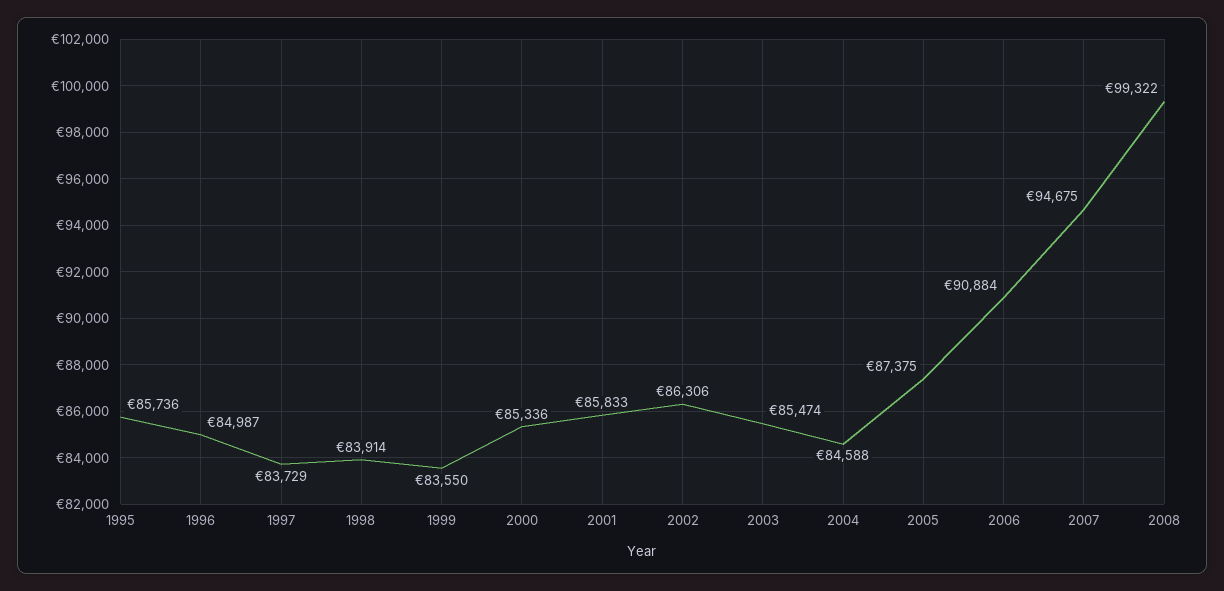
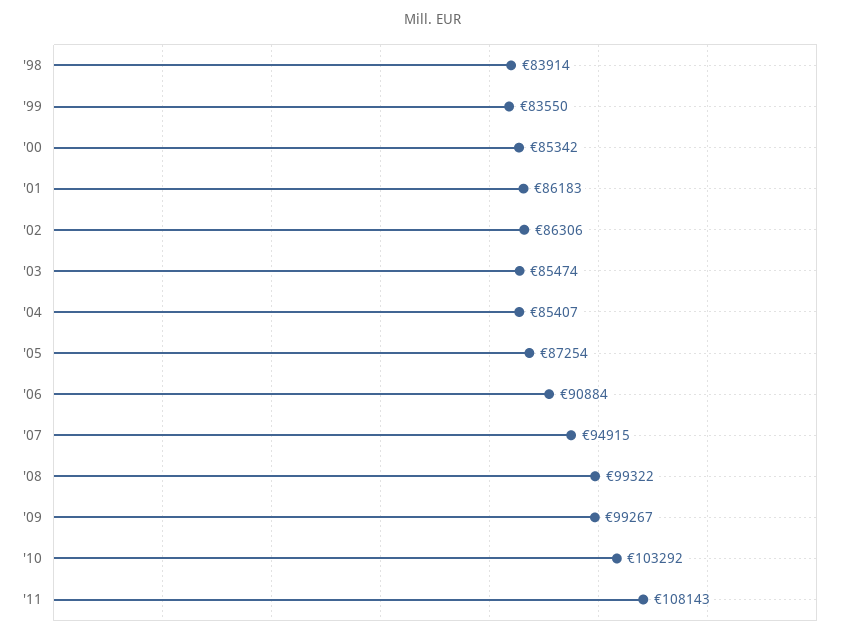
1995: 85736 -> none
1996: 84987 -> none
1997: 83729 -> none
2000: 85336 -> 85342
2001: 85833 -> 86183
2004: 84588 -> 85407
2005: 87375 -> 87254
2007: 94675 -> 94915
'09: none -> 99267
'10: none -> 103292
'11: none -> 108143

